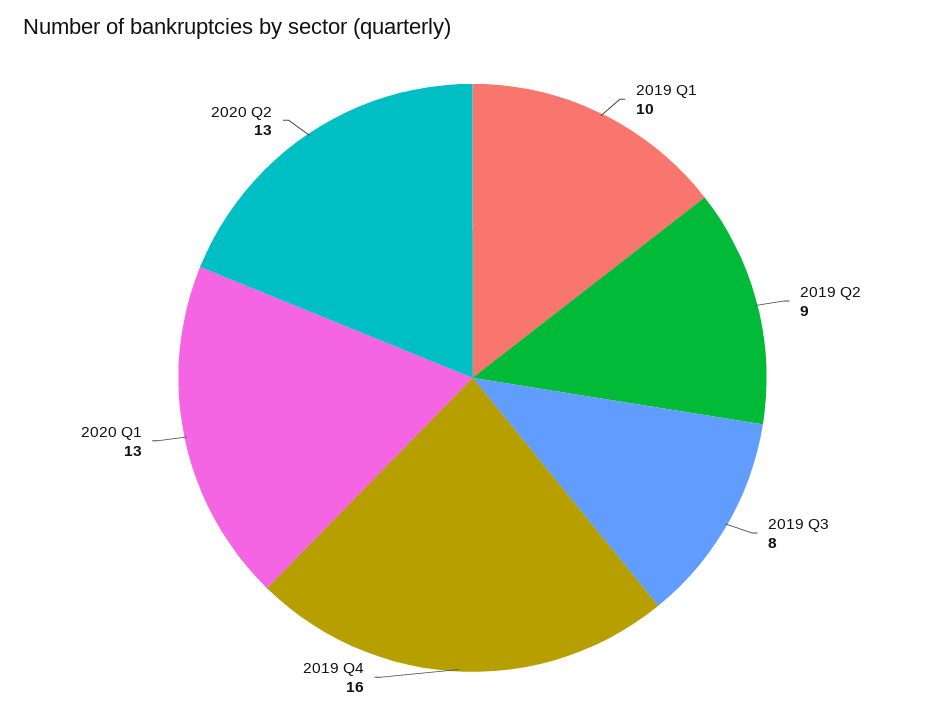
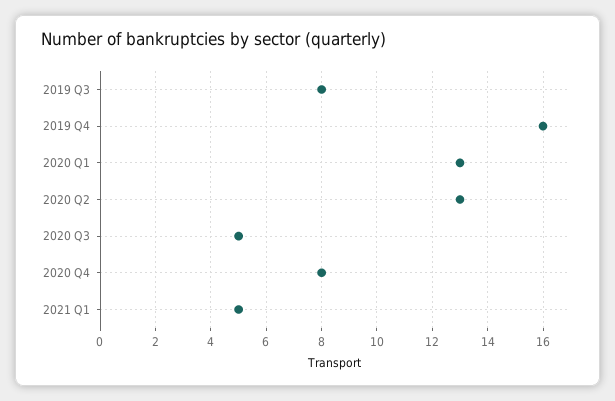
2019 Q1: 10 -> none
2019 Q2: 9 -> none
2020 Q3: none -> 5
2020 Q4: none -> 8
2021 Q1: none -> 5

